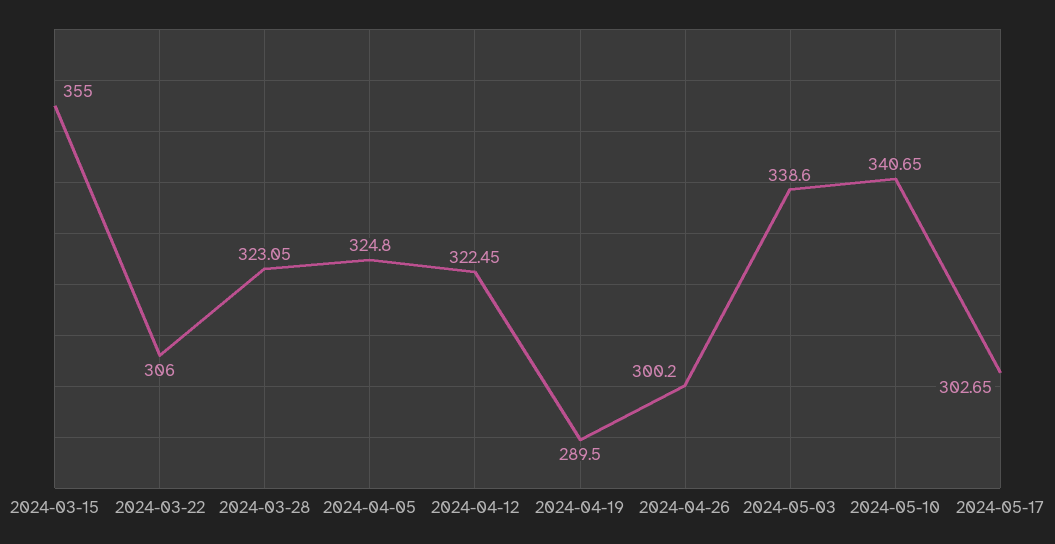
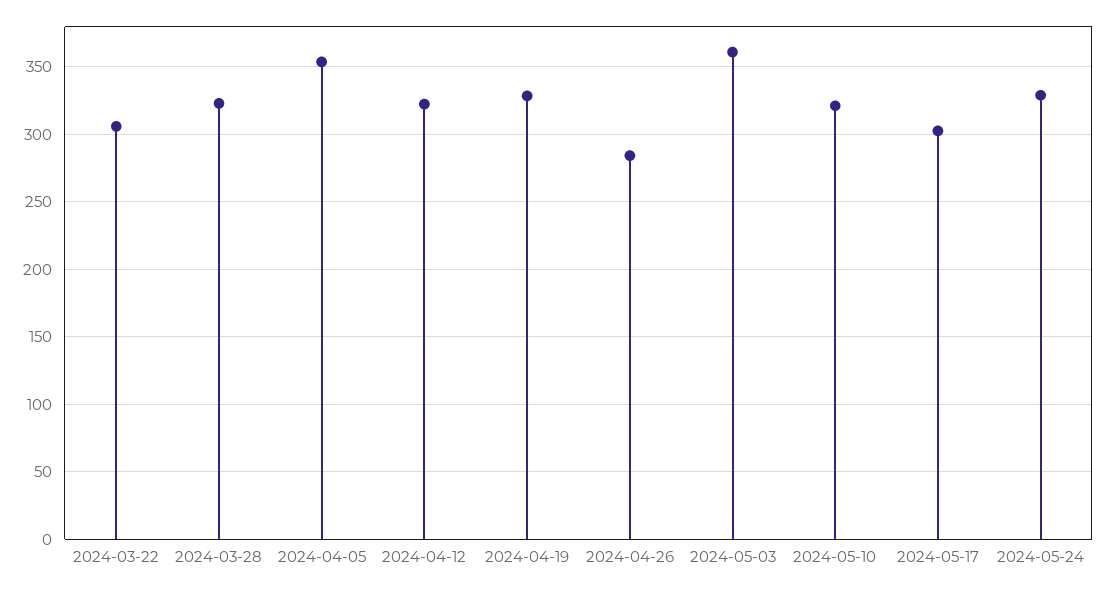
2024-03-15: 355 -> none
2024-04-05: 324.8 -> 355
2024-04-19: 289.5 -> 330
2024-04-26: 300.2 -> 285
2024-05-03: 338.6 -> 360
2024-05-10: 340.65 -> 320
2024-05-24: none -> 330

